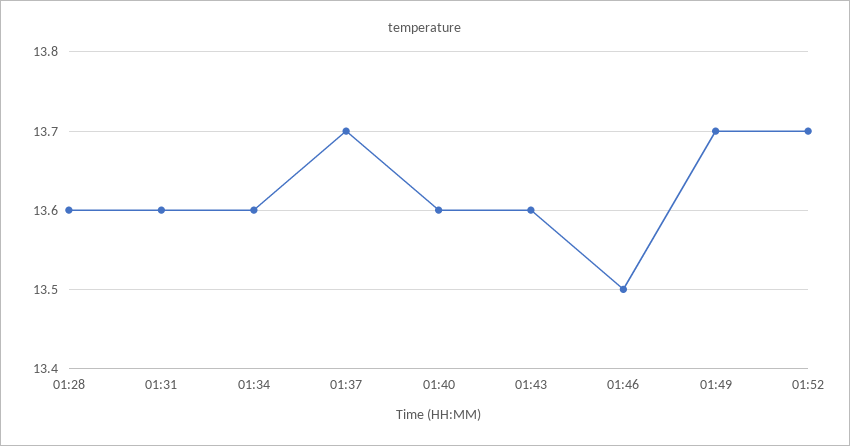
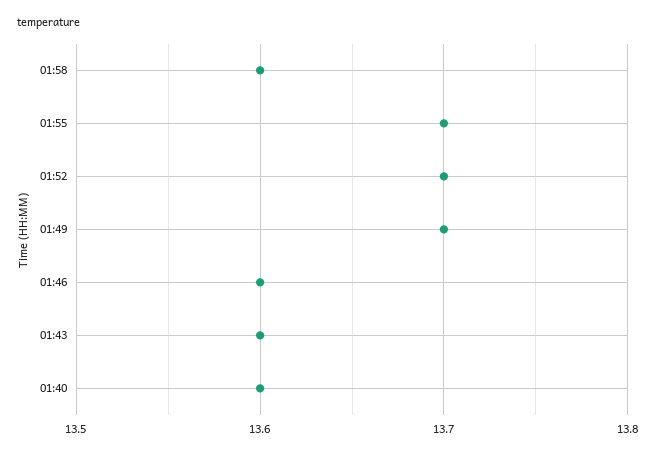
01:28: 13.6 -> none
01:31: 13.6 -> none
01:34: 13.6 -> none
01:37: 13.7 -> none
01:46: 13.5 -> 13.6
01:58: none -> 13.6
01:55: none -> 13.7

